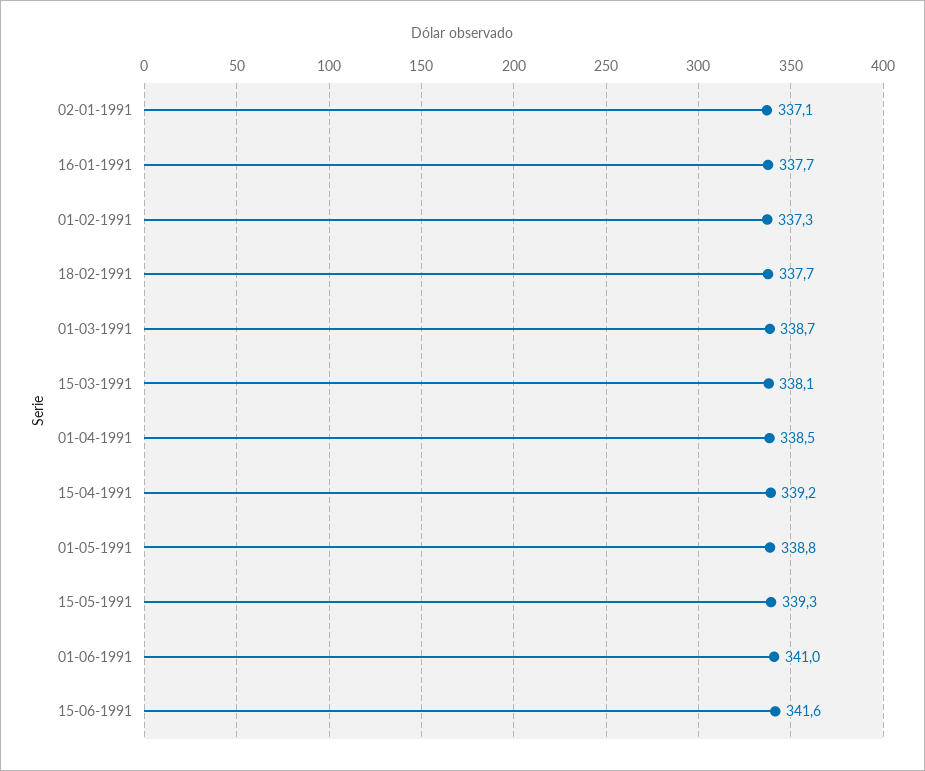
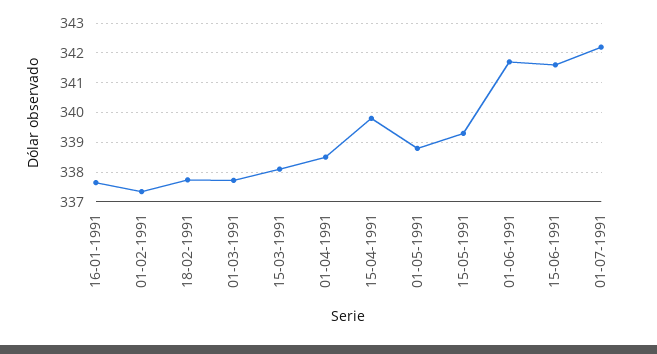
02-01-1991: 337.1 -> none
01-03-1991: 338.7 -> 337.75
15-04-1991: 339.2 -> 339.75
01-06-1991: 341 -> 341.75
01-07-1991: none -> 342.25

